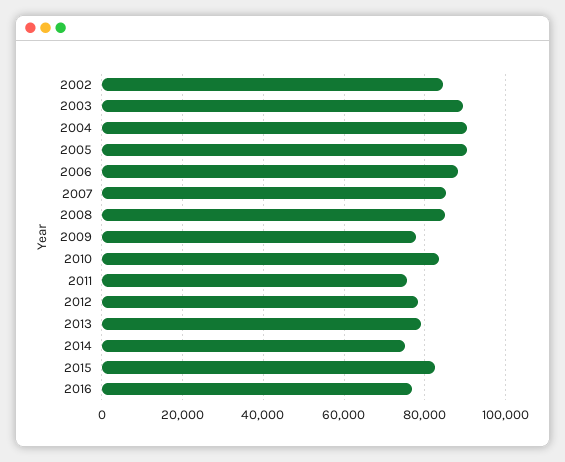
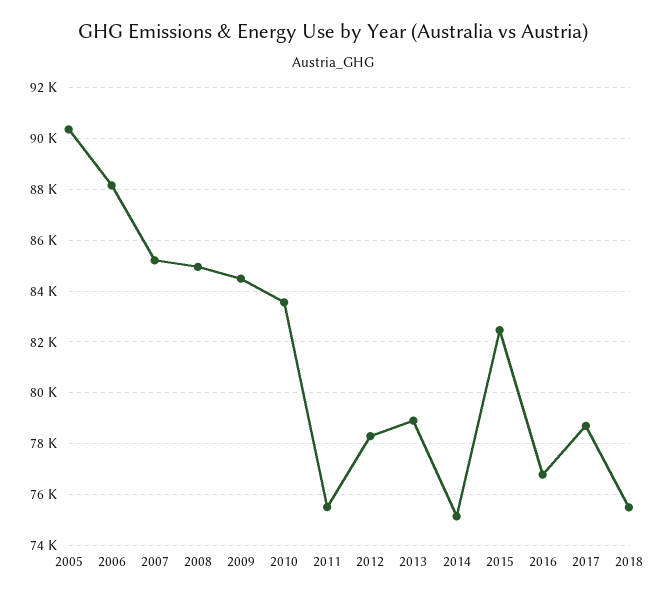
2002: 84000 -> none
2003: 90000 -> none
2004: 90000 -> none
2009: 78000 -> 84500
2017: none -> 78750
2018: none -> 75500

